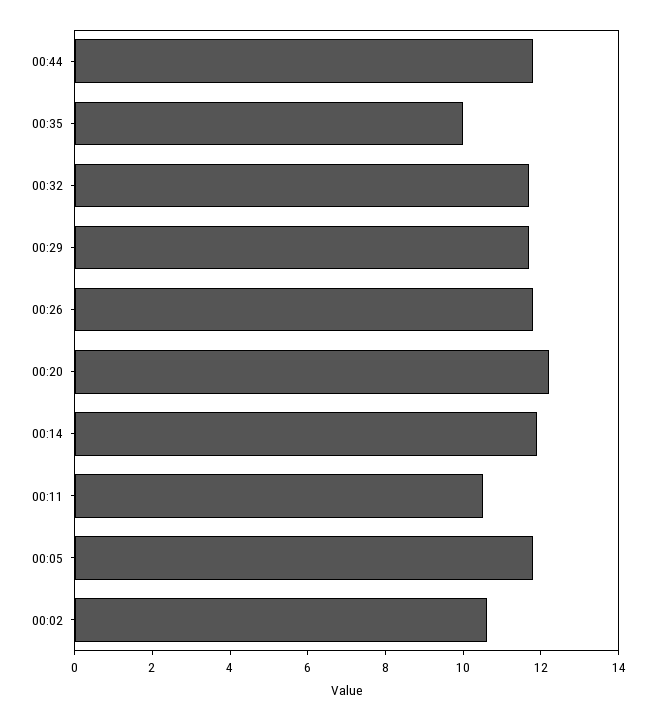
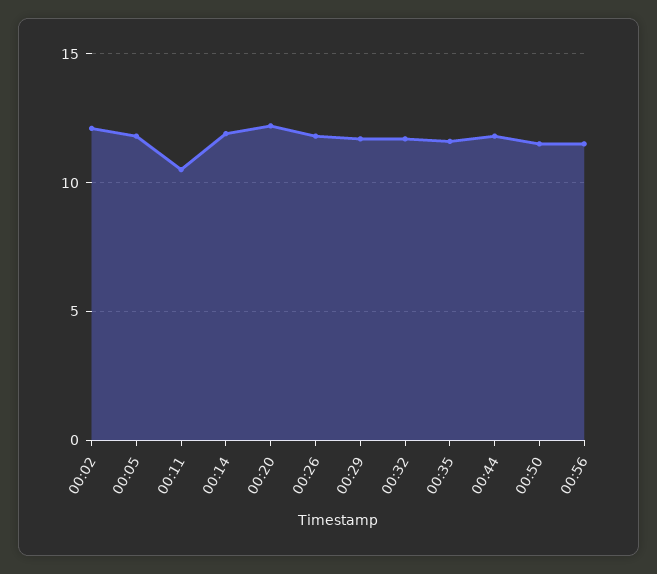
00:35: 10 -> 11.5
00:02: 10.5 -> 12
00:50: none -> 11.5
00:56: none -> 11.5

